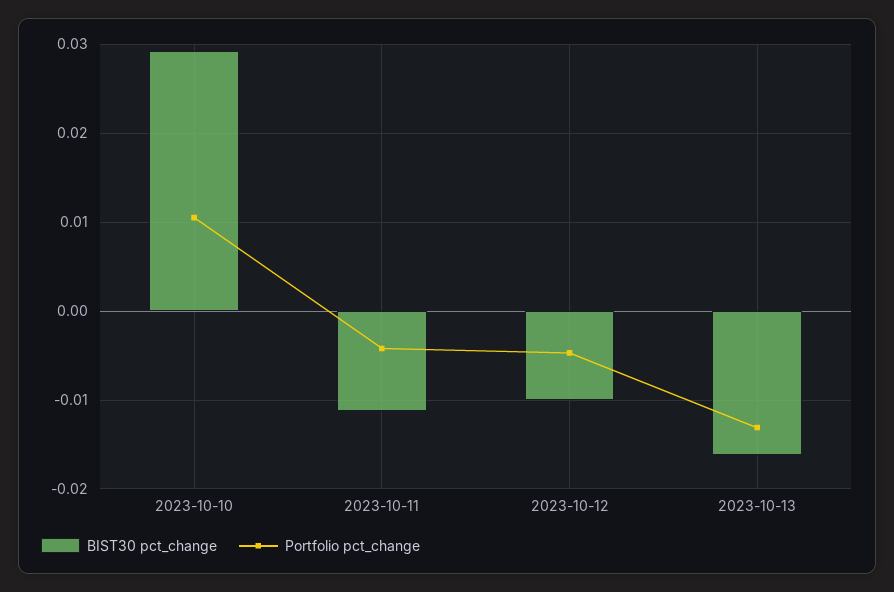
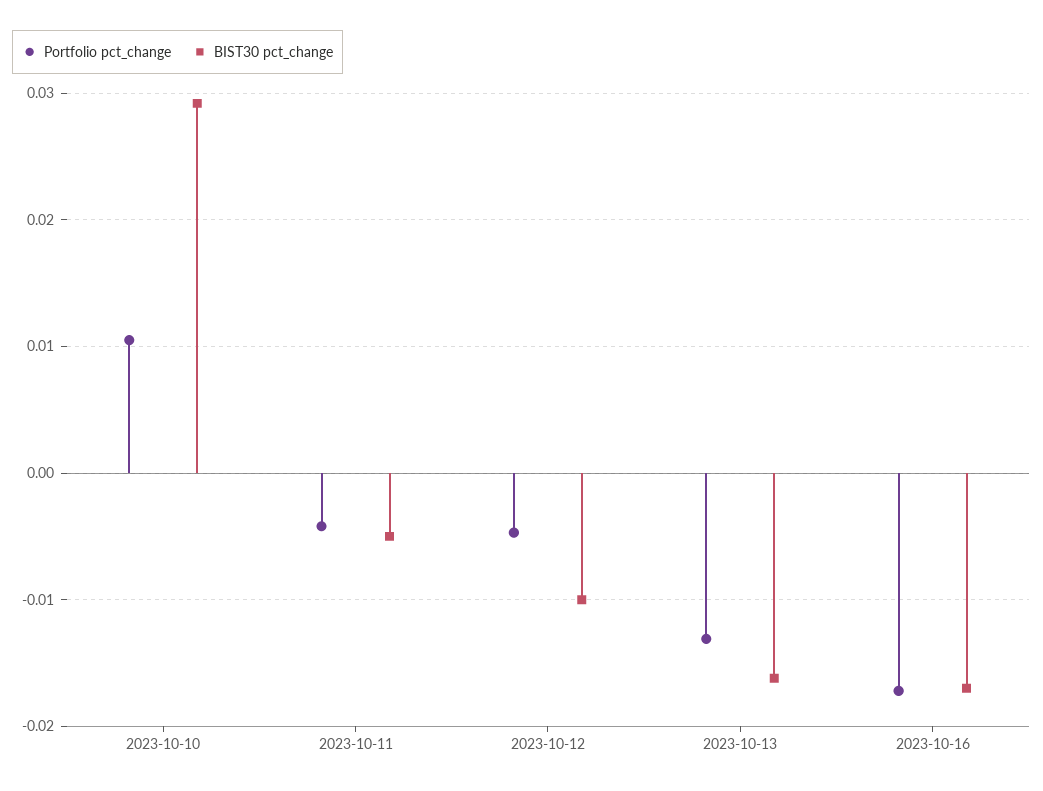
BIST30 pct_change, 2023-10-11: -0.011 -> -0.005
Portfolio pct_change, 2023-10-16: none -> -0.017
BIST30 pct_change, 2023-10-16: none -> -0.017

